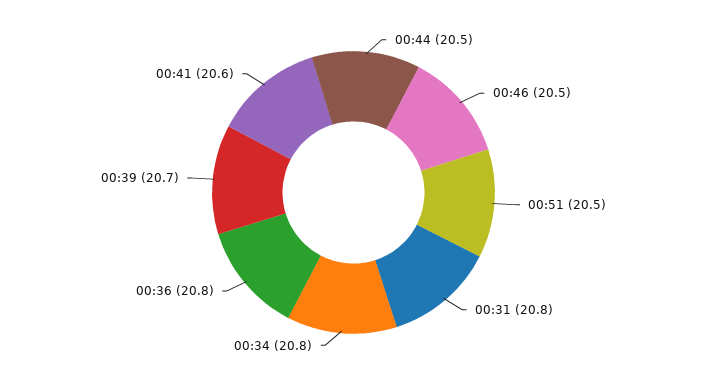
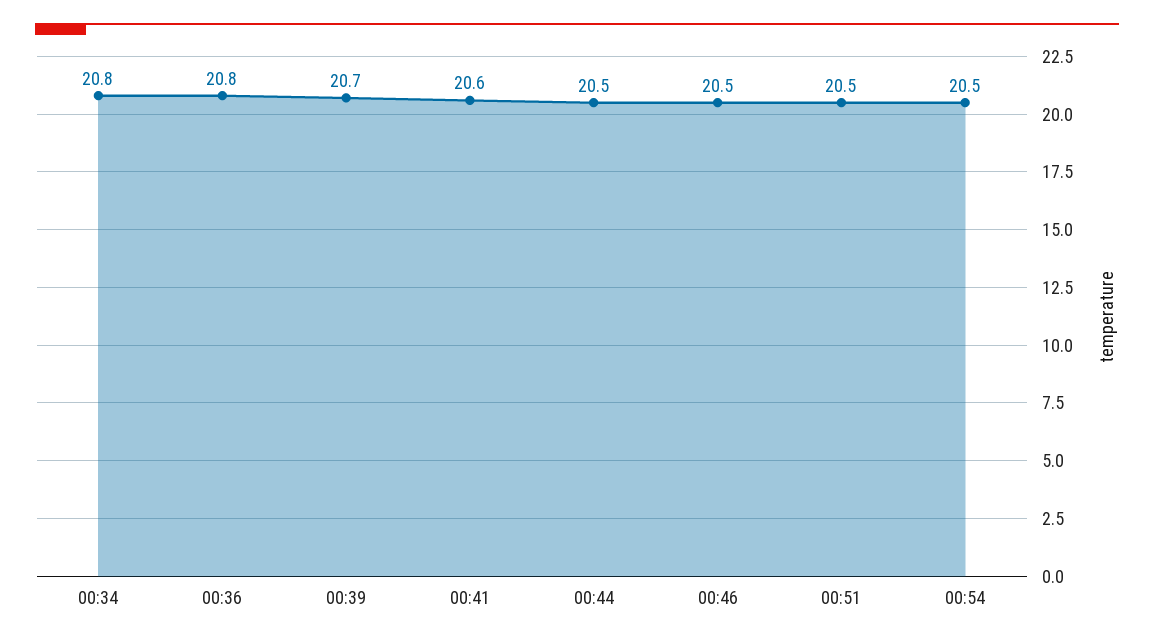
00:31: 20.8 -> none
00:54: none -> 20.5

